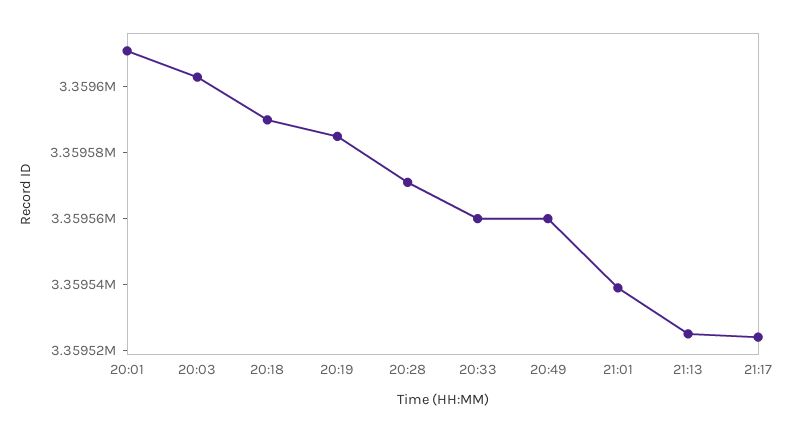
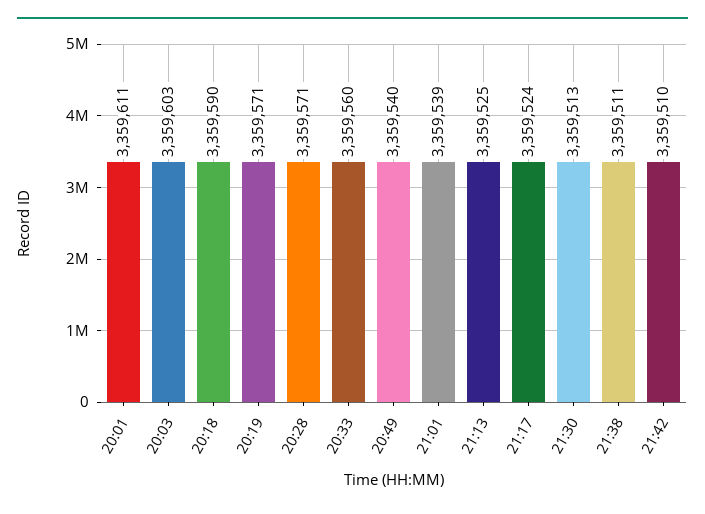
20:19: 3359585 -> 3359571
20:49: 3359560 -> 3359540
21:30: none -> 3359513
21:38: none -> 3359511
21:42: none -> 3359510

